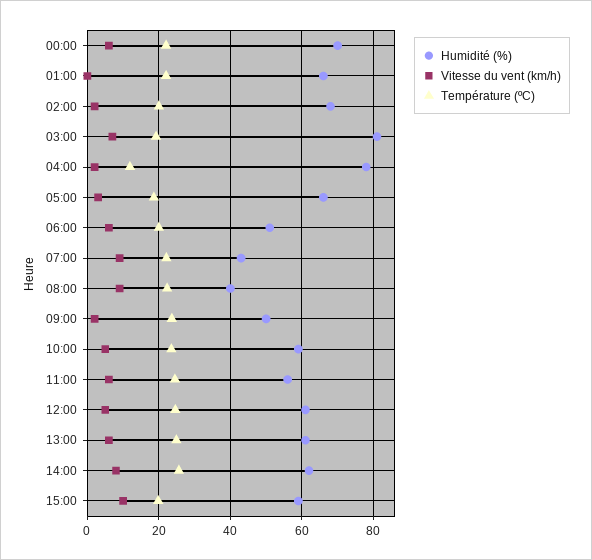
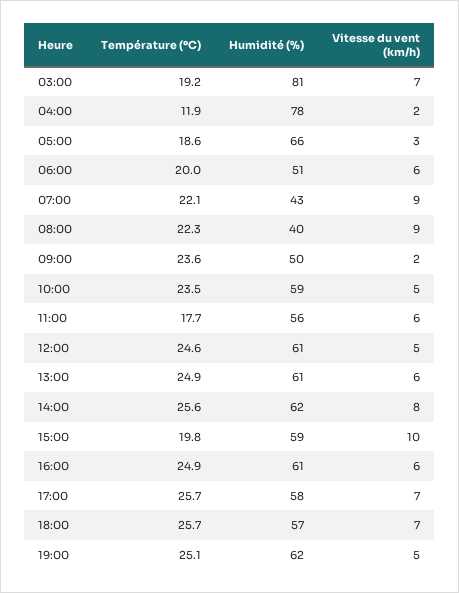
Humidité (%), 00:00: 70 -> none
Vitesse du vent (km/h), 00:00: 6 -> none
Température (ºC), 00:00: 22 -> none
Humidité (%), 01:00: 66 -> none
Vitesse du vent (km/h), 01:00: 0 -> none
Température (ºC), 01:00: 22 -> none
Humidité (%), 02:00: 68 -> none
Vitesse du vent (km/h), 02:00: 2 -> none
Température (ºC), 02:00: 20 -> none
Température (ºC), 11:00: 24 -> 17.7
Température (ºC), 16:00: none -> 24.9
Humidité (%), 16:00: none -> 61
Vitesse du vent (km/h), 16:00: none -> 6
Température (ºC), 17:00: none -> 25.7
Humidité (%), 17:00: none -> 58
Vitesse du vent (km/h), 17:00: none -> 7
Température (ºC), 18:00: none -> 25.7
Humidité (%), 18:00: none -> 57
Vitesse du vent (km/h), 18:00: none -> 7
Température (ºC), 19:00: none -> 25.1
Humidité (%), 19:00: none -> 62
Vitesse du vent (km/h), 19:00: none -> 5

